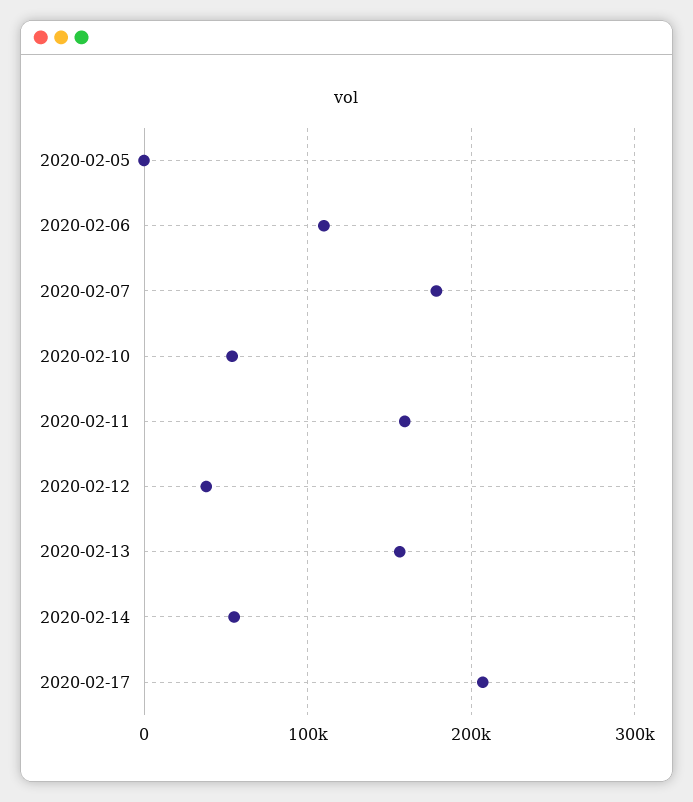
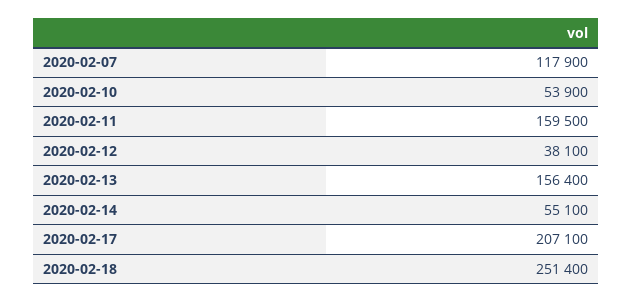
2020-02-05: 0 -> none
2020-02-06: 110000 -> none
2020-02-07: 180000 -> 117900
2020-02-18: none -> 251400

